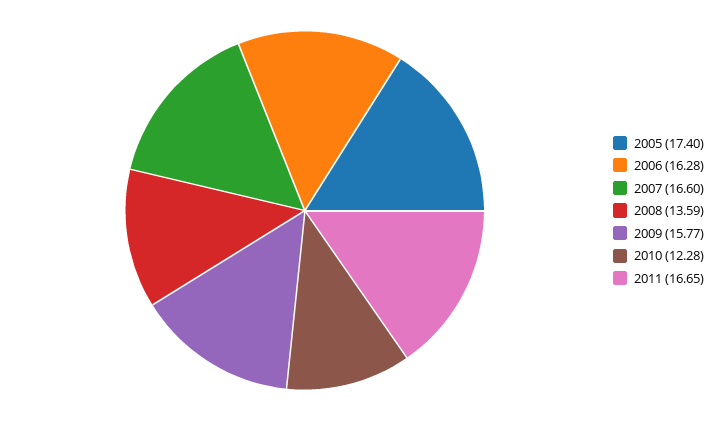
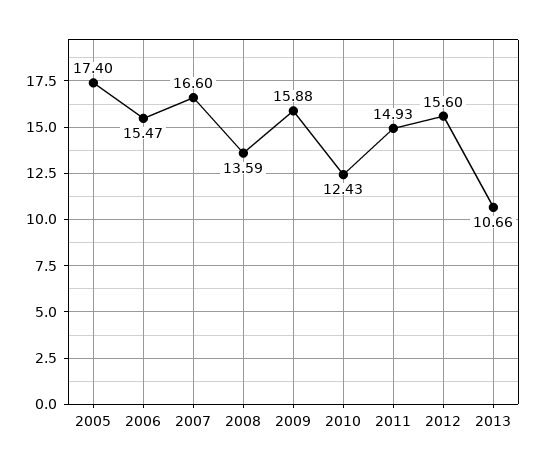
2006: 16.28 -> 15.47
2009: 15.77 -> 15.88
2010: 12.28 -> 12.43
2011: 16.65 -> 14.93
2012: none -> 15.6
2013: none -> 10.66

